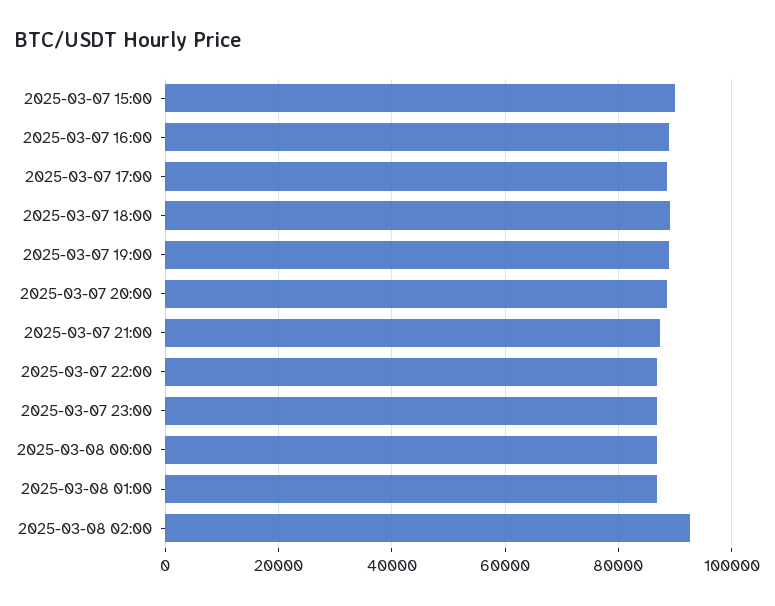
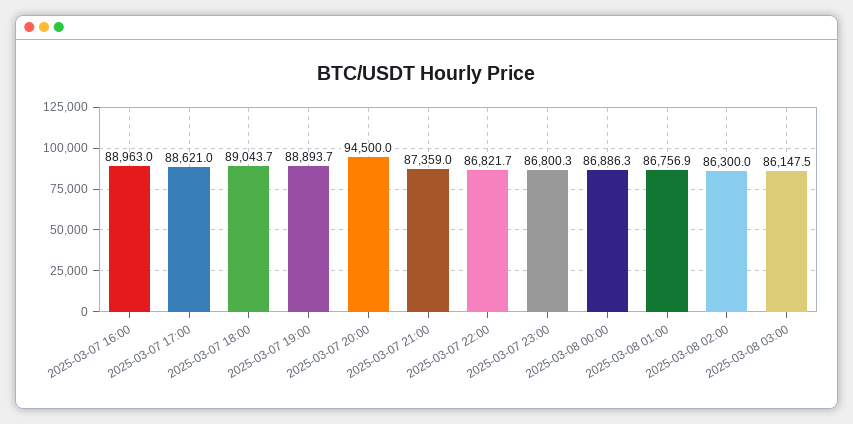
2025-03-07 15:00: 90000 -> none
2025-03-07 20:00: 88000 -> 94500
2025-03-08 02:00: 92000 -> 86300
2025-03-08 03:00: none -> 86147.5

